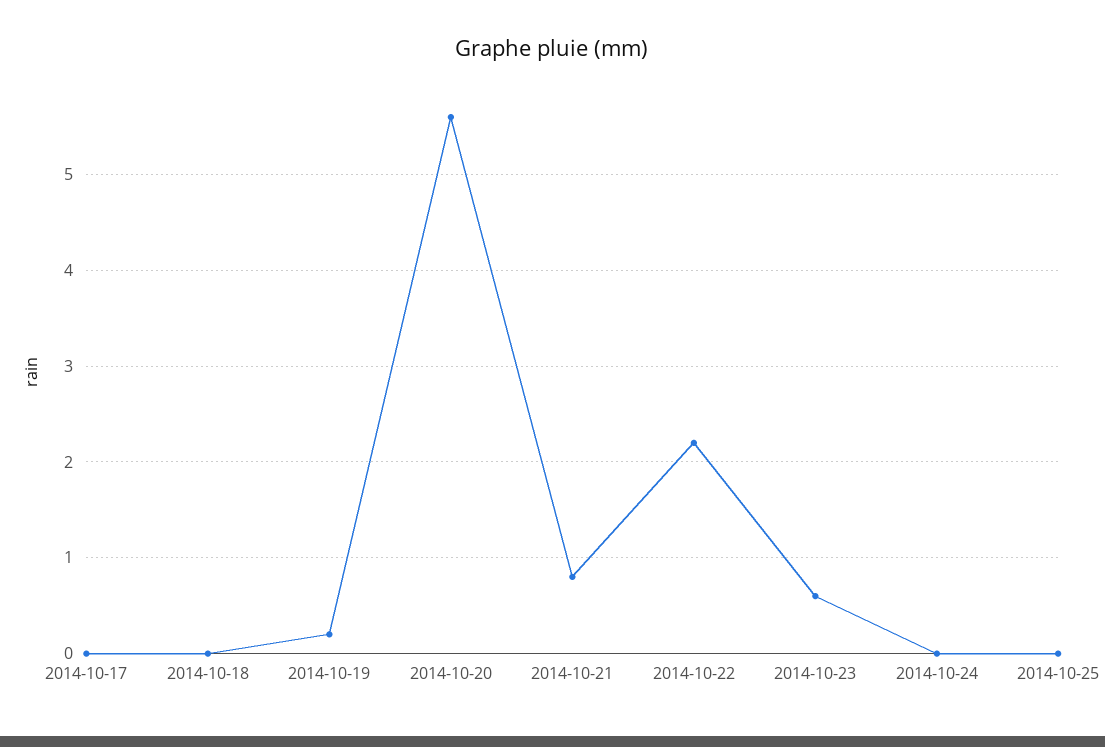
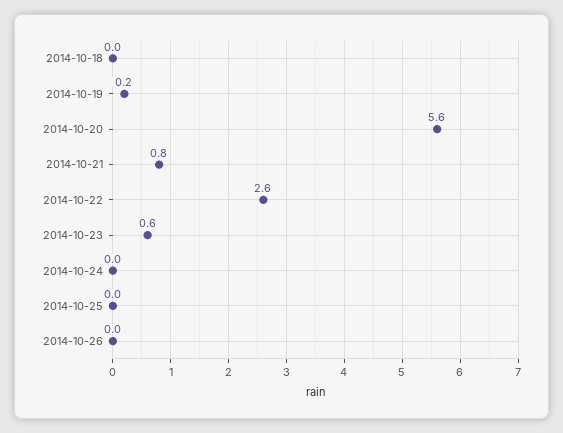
2014-10-17: 0 -> none
2014-10-22: 2.2 -> 2.6
2014-10-26: none -> 0

